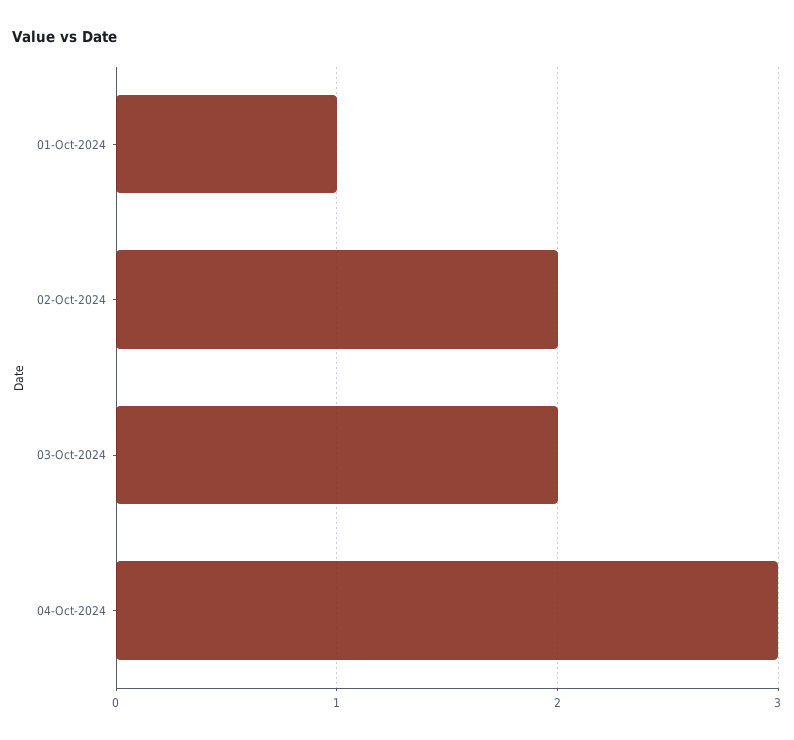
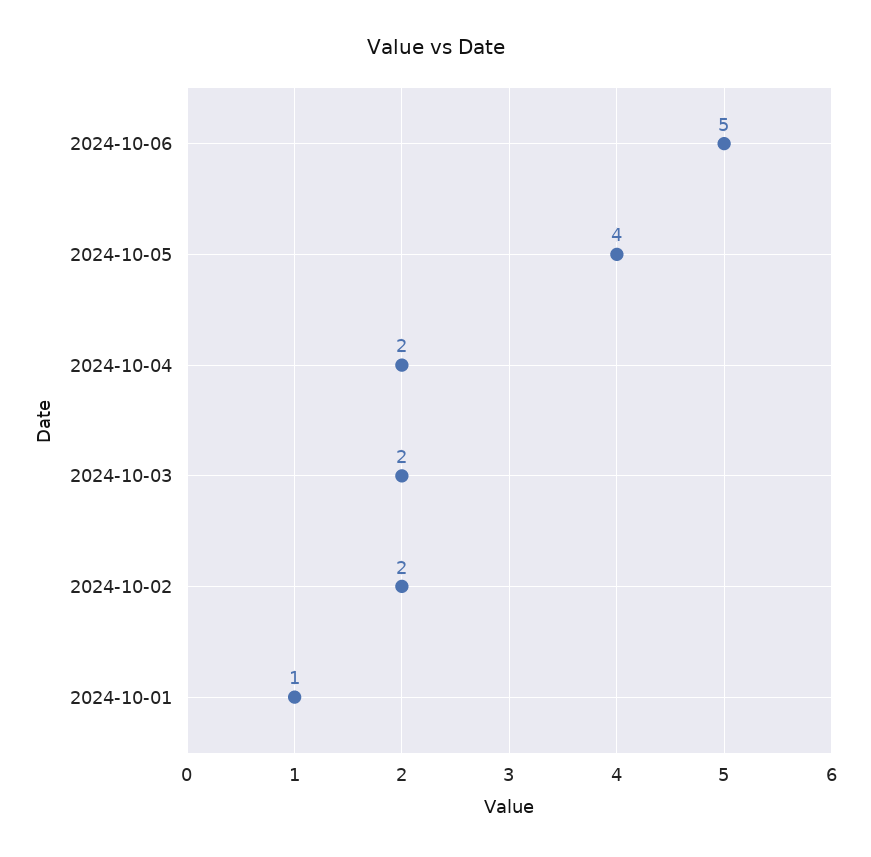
04-Oct-2024: 3 -> 2
2024-10-06: none -> 5
2024-10-05: none -> 4

